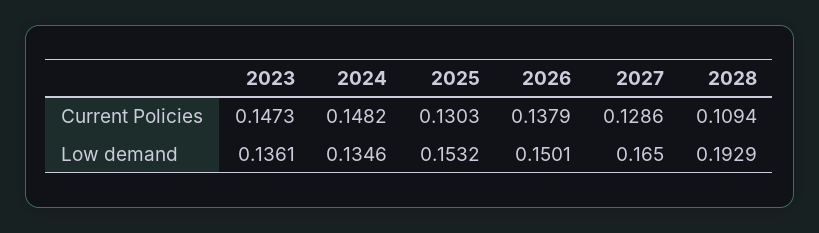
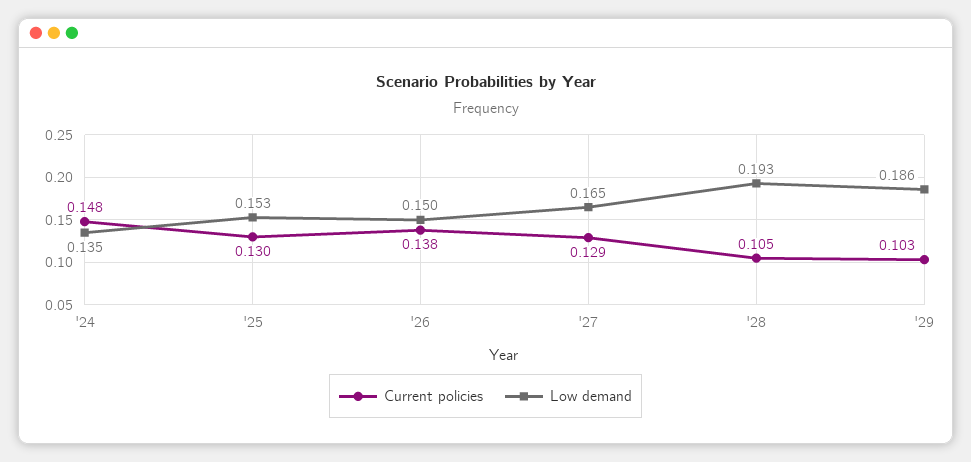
Current Policies, 2023: 0.1473 -> none
Current Policies, 2028: 0.1094 -> 0.105
Low demand, 2023: 0.1361 -> none
Current Policies, '29: none -> 0.103
Low demand, '29: none -> 0.186

